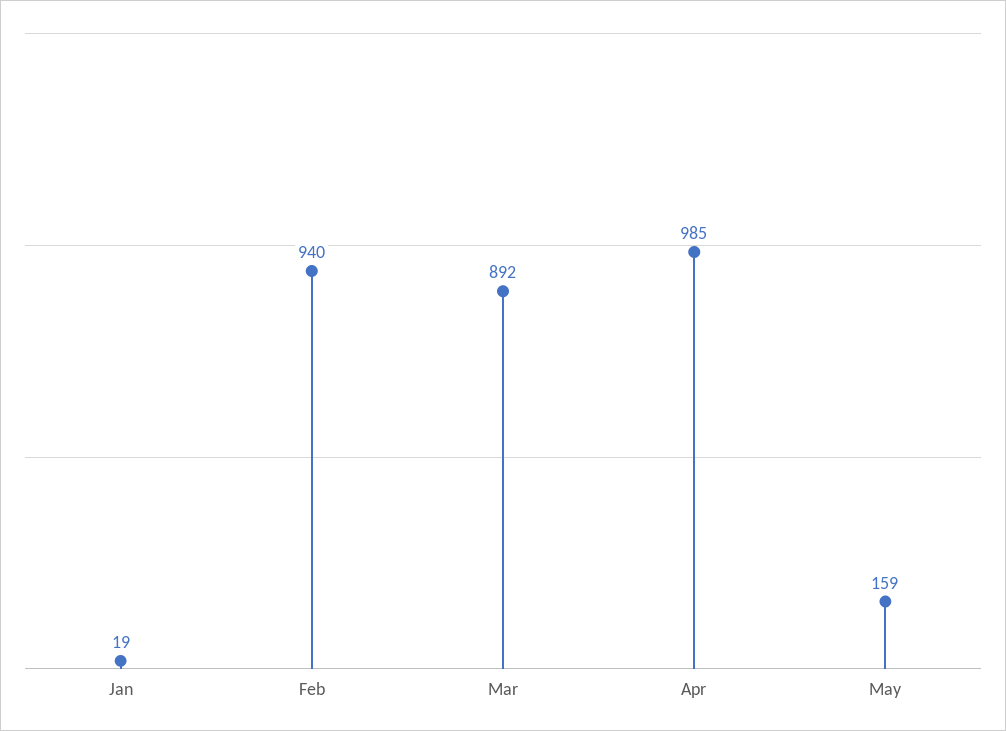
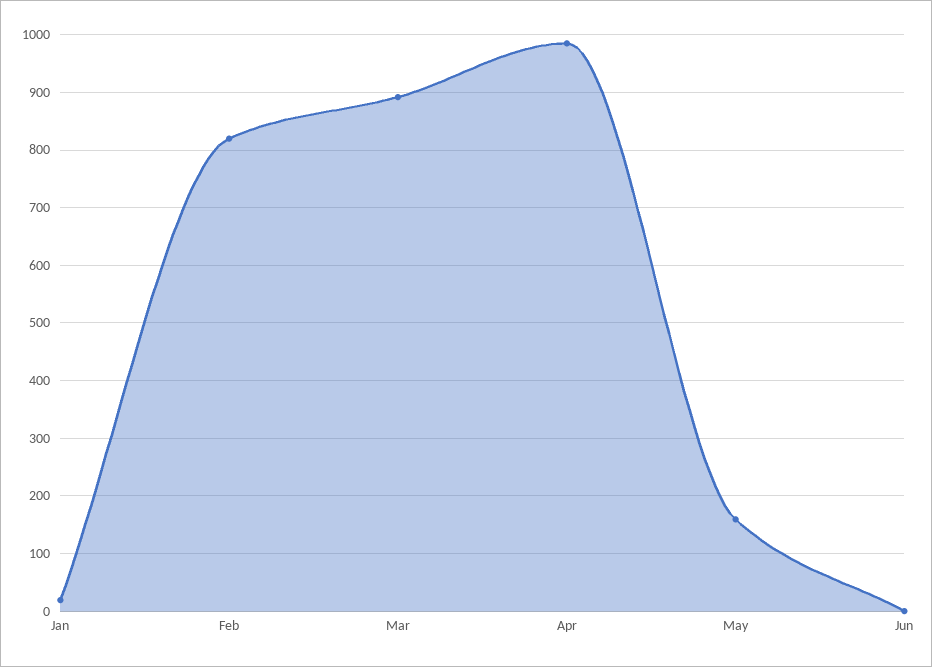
Feb: 940 -> 820
Jun: none -> 0

